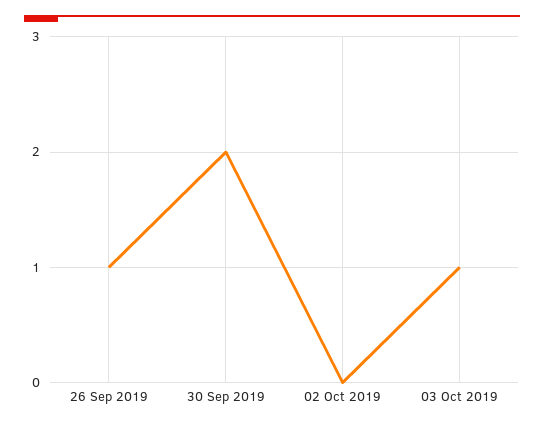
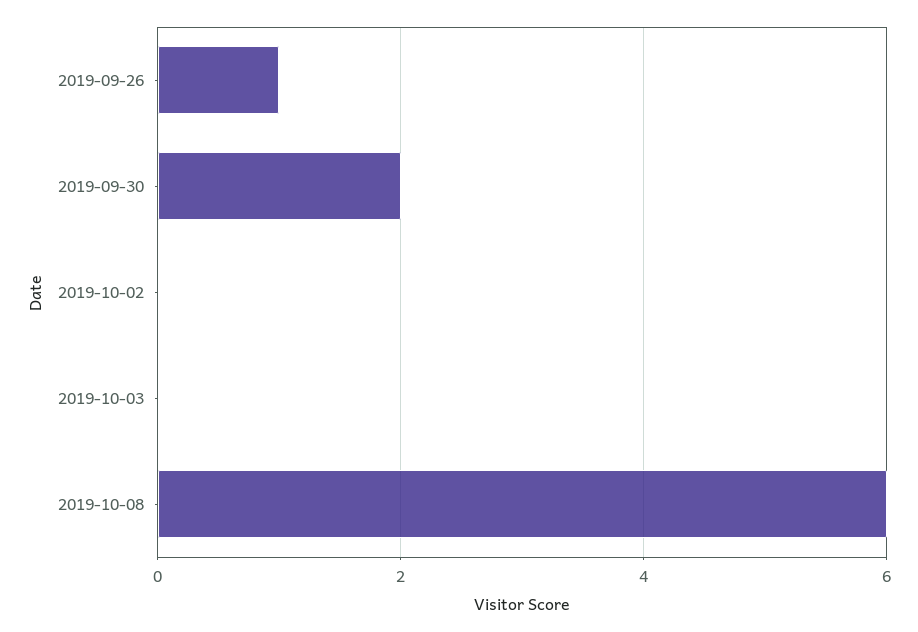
03 Oct 2019: 1 -> 0
2019-10-08: none -> 6

